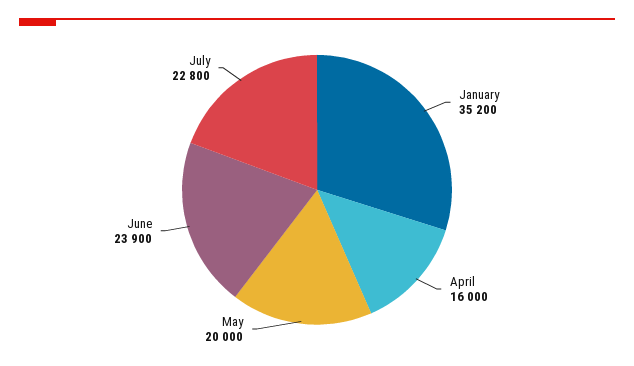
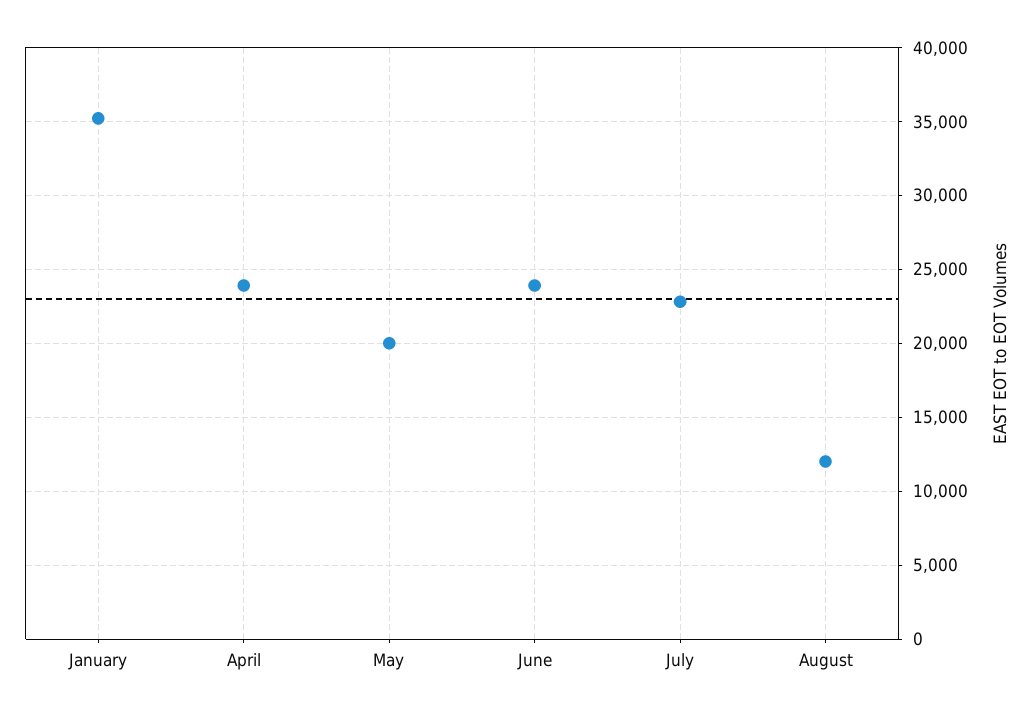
April: 16000 -> 24000
August: none -> 12000

